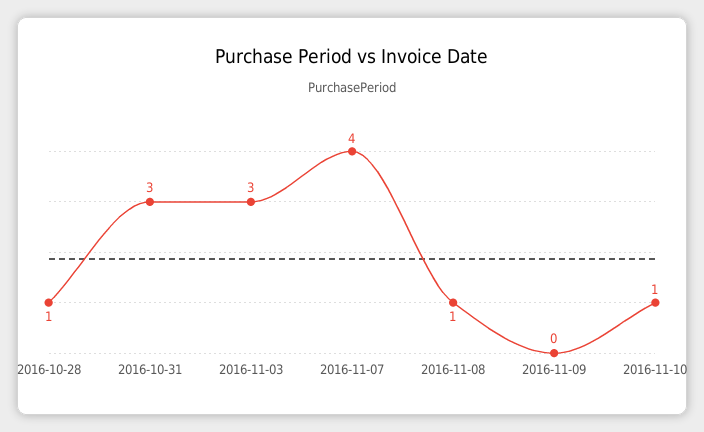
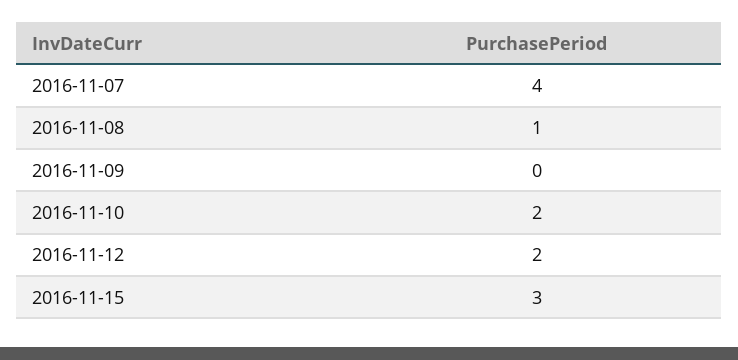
2016-10-28: 1 -> none
2016-10-31: 3 -> none
2016-11-03: 3 -> none
2016-11-10: 1 -> 2
2016-11-12: none -> 2
2016-11-15: none -> 3

